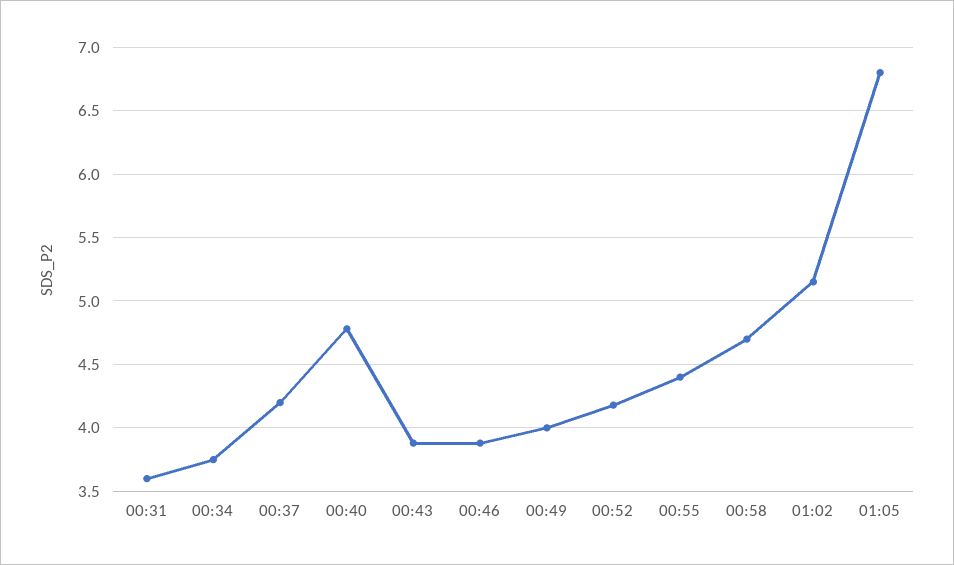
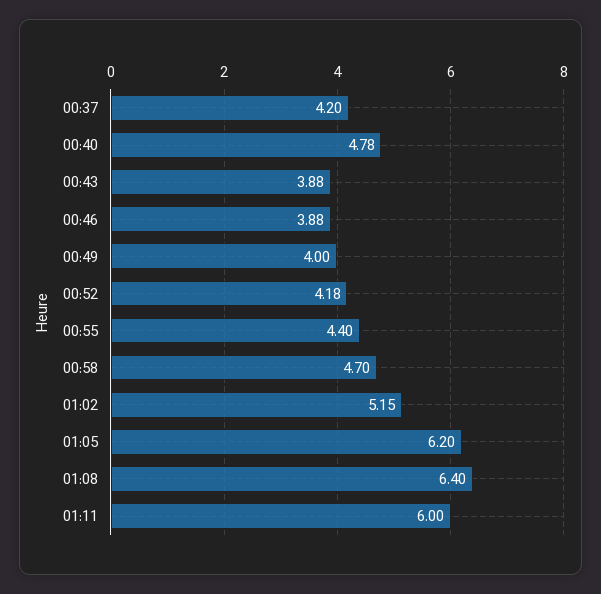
00:31: 3.6 -> none
00:34: 3.75 -> none
01:05: 6.8 -> 6.2
01:08: none -> 6.4
01:11: none -> 6

